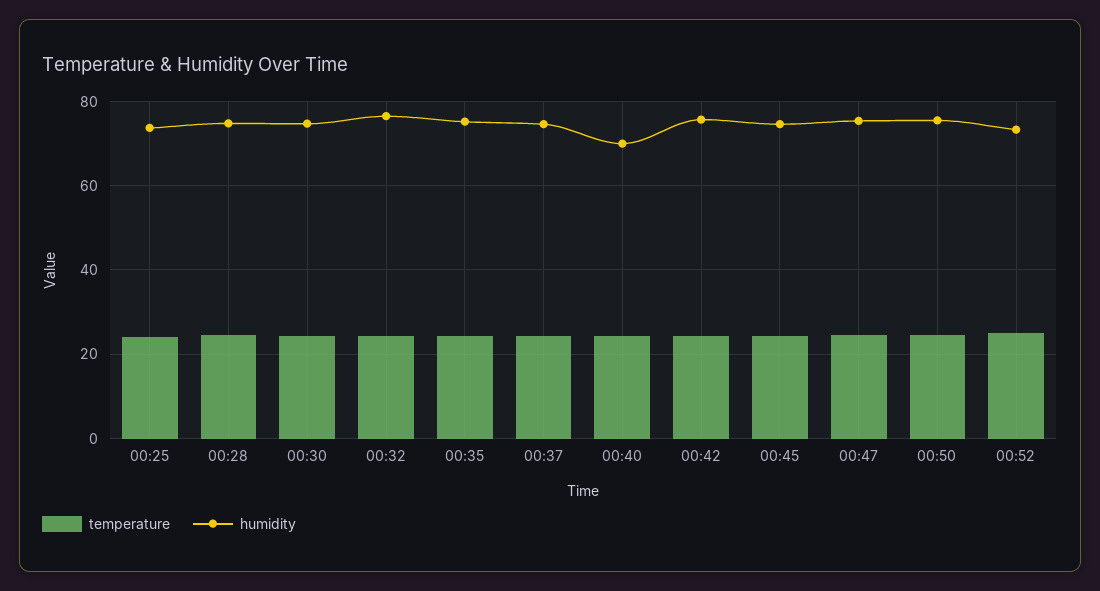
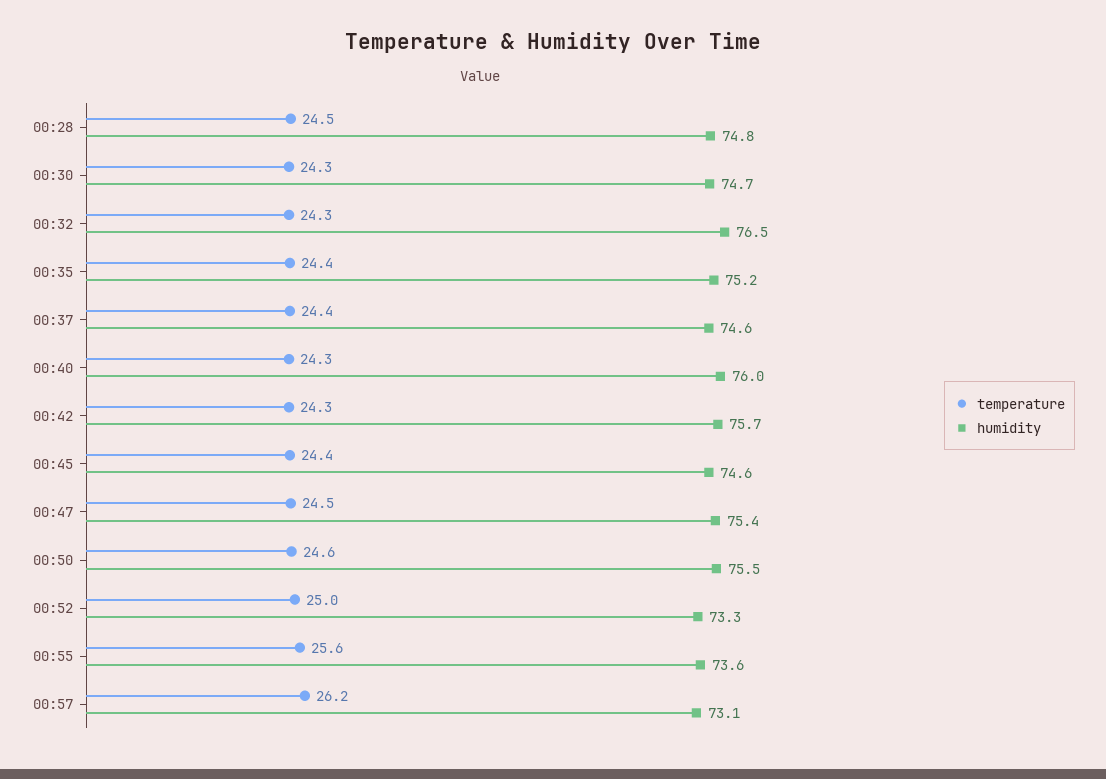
temperature, 00:25: 24 -> none
humidity, 00:25: 74 -> none
humidity, 00:40: 70 -> 76
temperature, 00:55: none -> 25.6
humidity, 00:55: none -> 73.6
temperature, 00:57: none -> 26.2
humidity, 00:57: none -> 73.1

